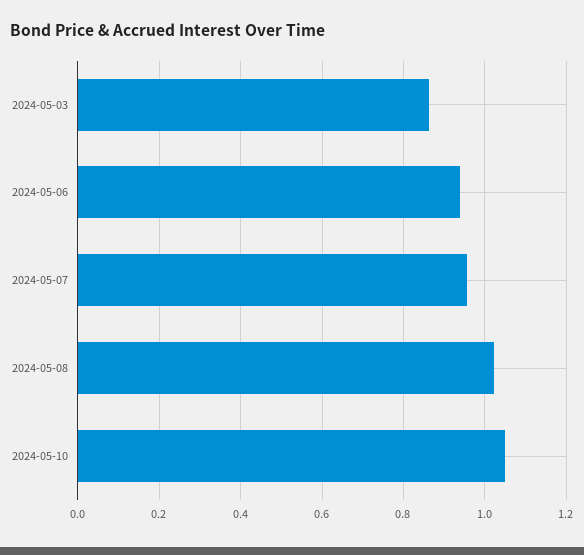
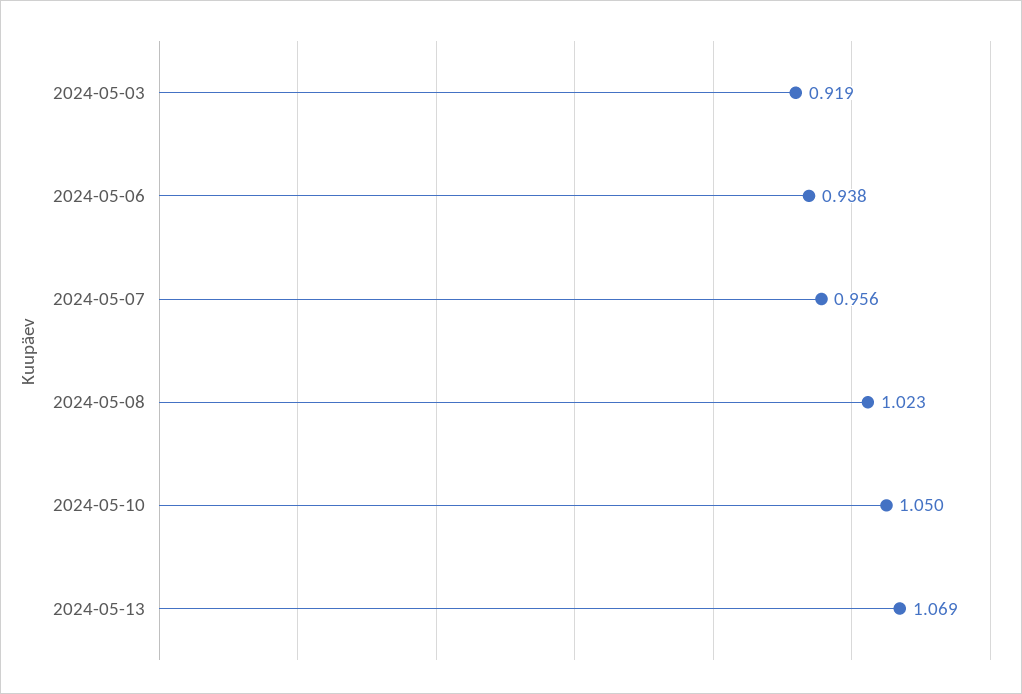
2024-05-03: 0.86 -> 0.919
2024-05-13: none -> 1.069

